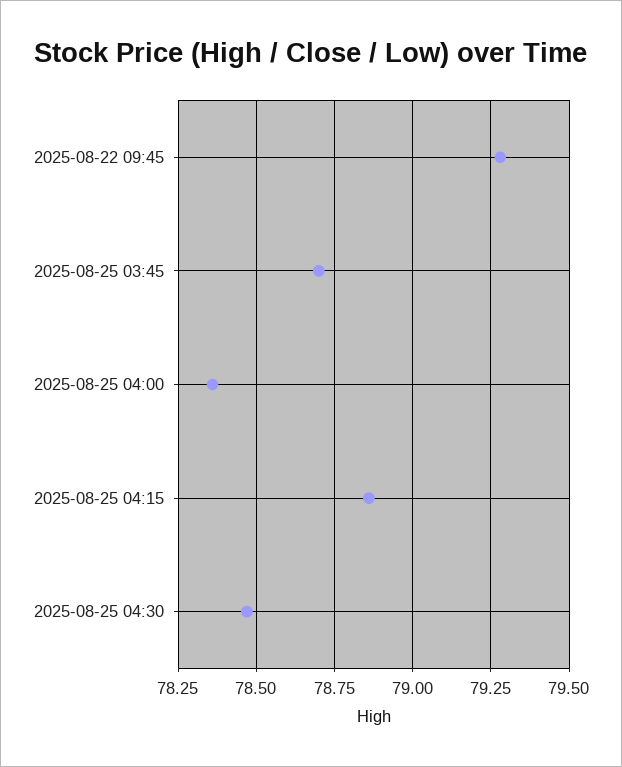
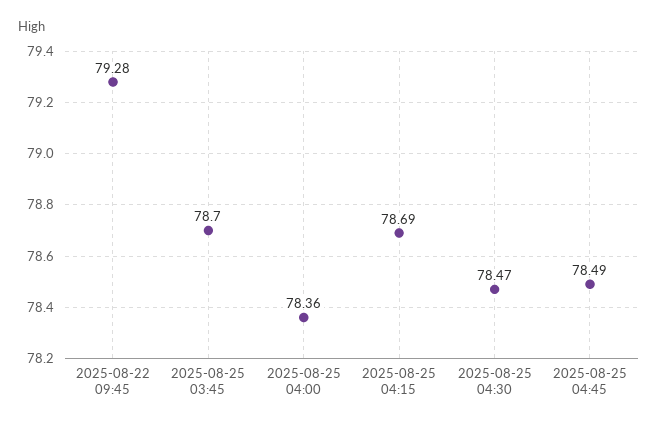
2025-08-25 04:15: 78.85 -> 78.69
2025-08-25 04:45: none -> 78.49

